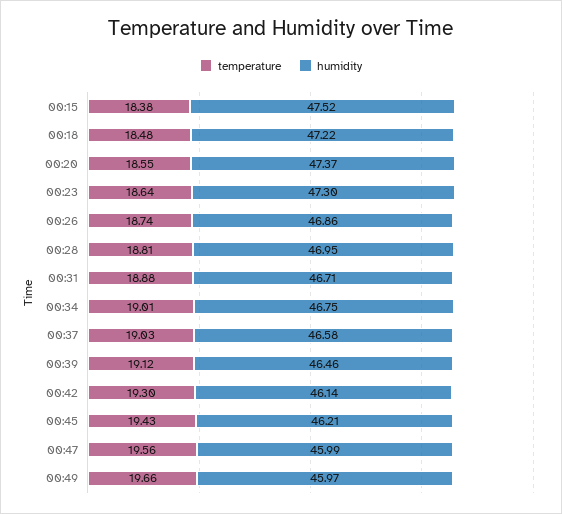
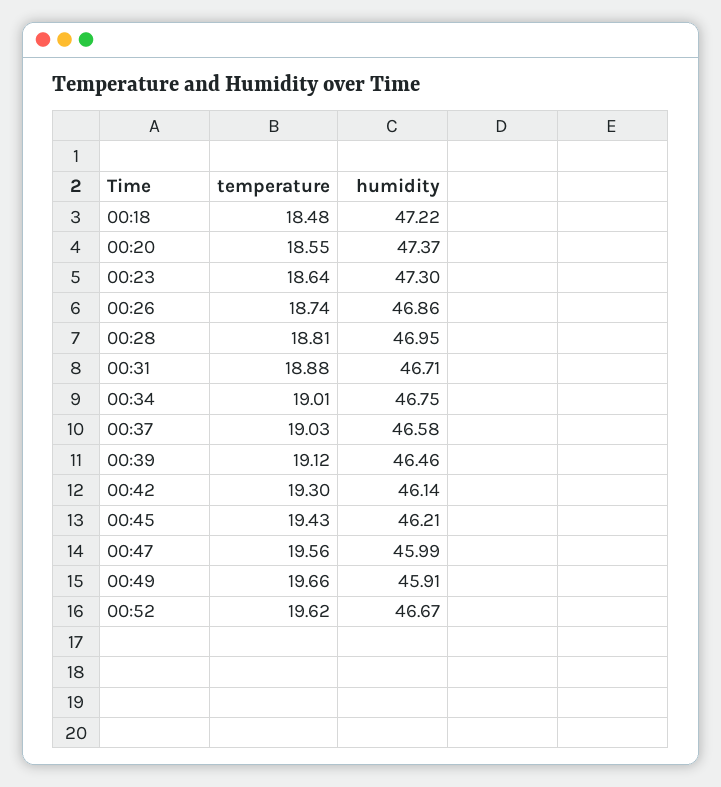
temperature, 00:15: 18.38 -> none
humidity, 00:15: 47.52 -> none
humidity, 00:49: 45.97 -> 45.91
temperature, 00:52: none -> 19.62
humidity, 00:52: none -> 46.67

